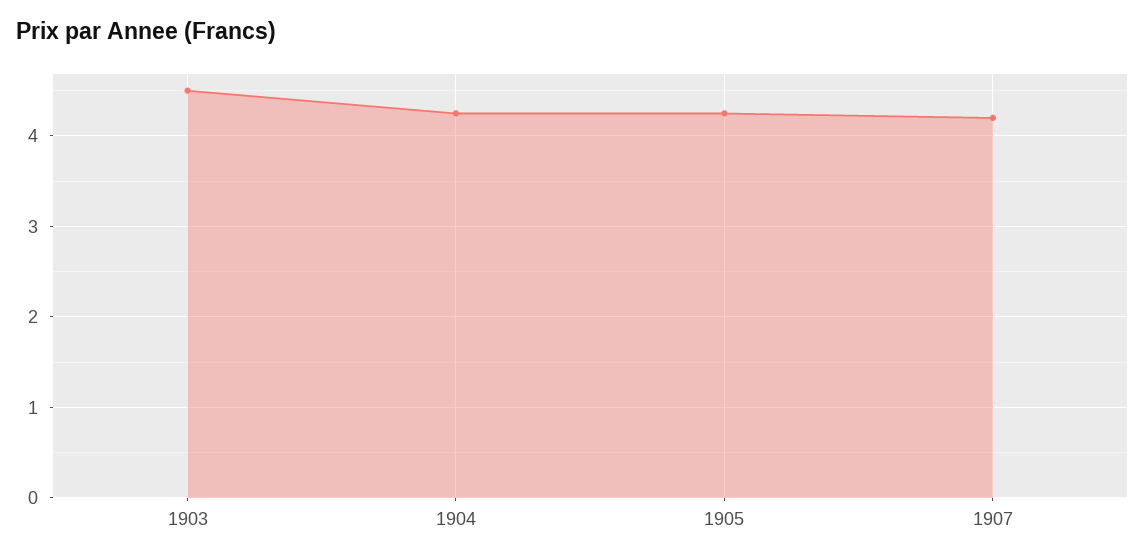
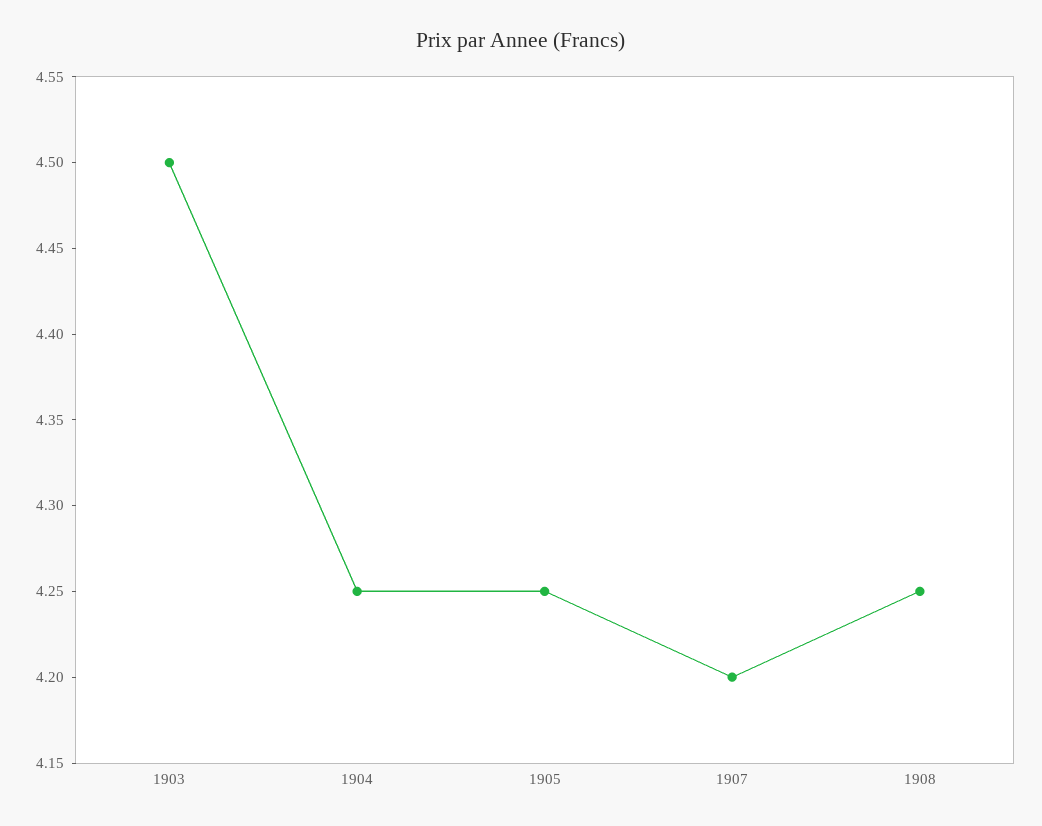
1908: none -> 4.25

